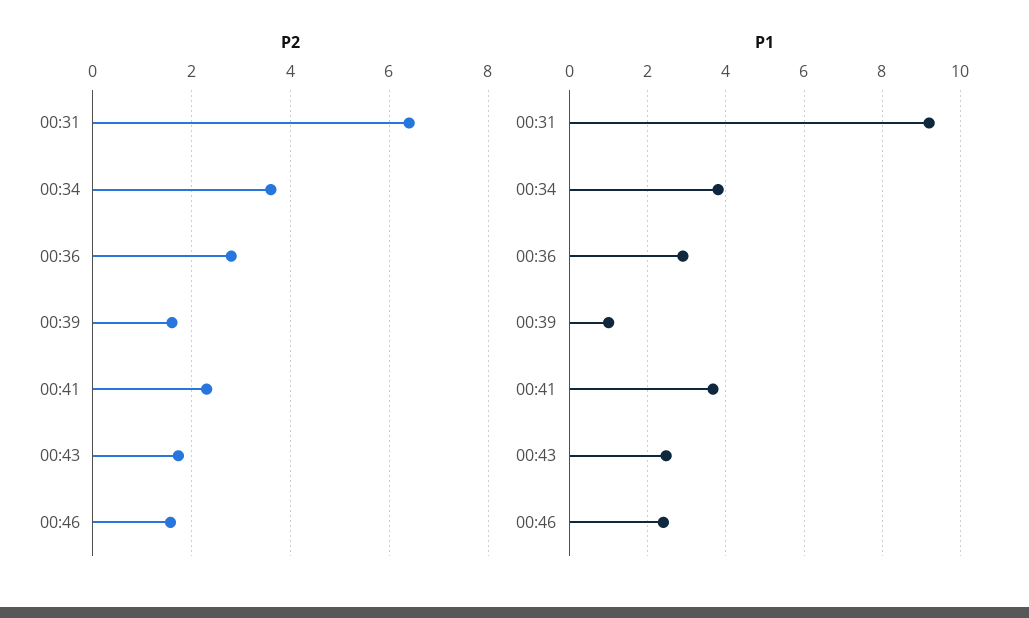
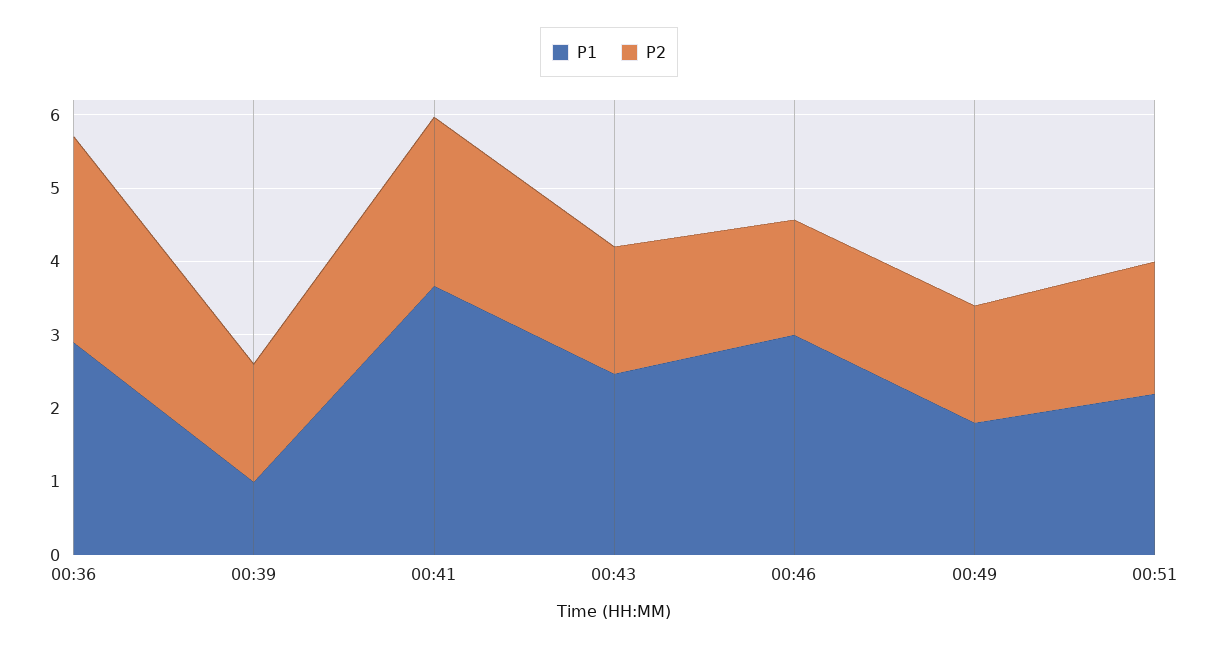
P2, 00:31: 6.4 -> none
P2, 00:34: 3.6 -> none
P1, 00:31: 9.2 -> none
P1, 00:34: 3.8 -> none
P1, 00:46: 2.4 -> 3
P1, 00:49: none -> 1.8
P2, 00:49: none -> 1.6
P1, 00:51: none -> 2.2
P2, 00:51: none -> 1.8

